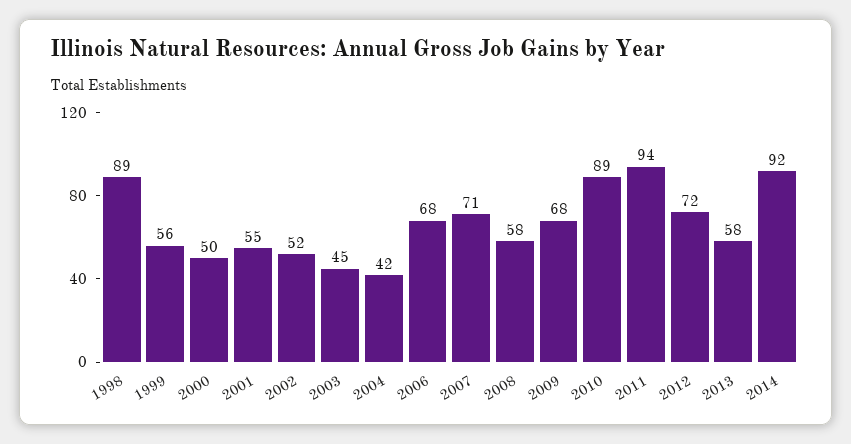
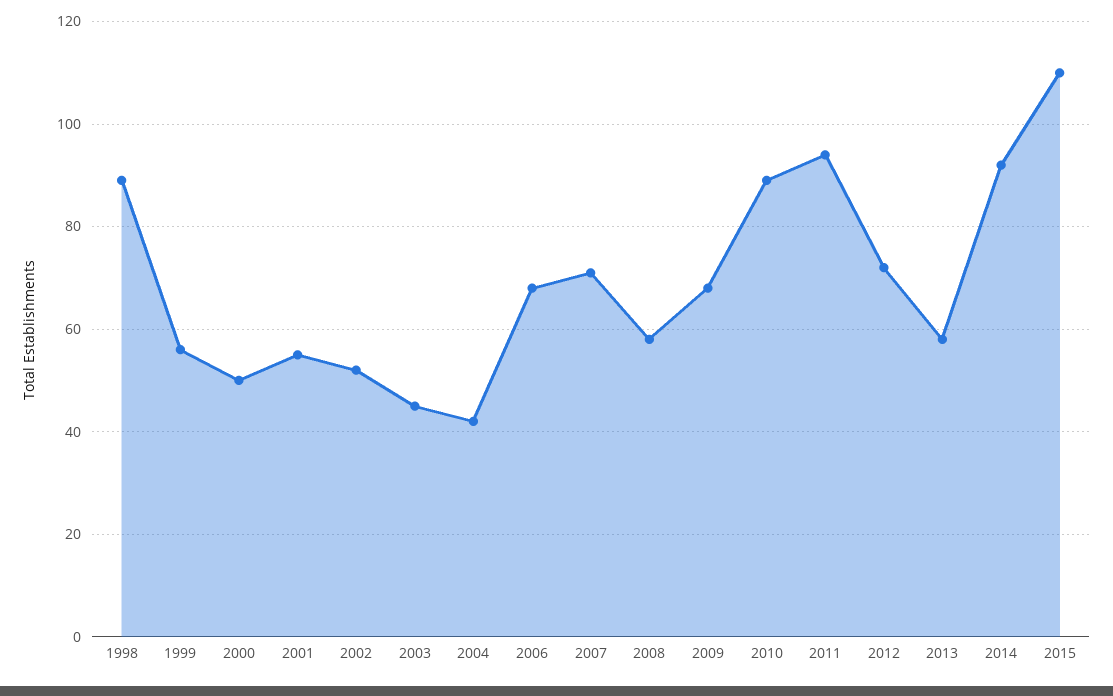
2015: none -> 110

